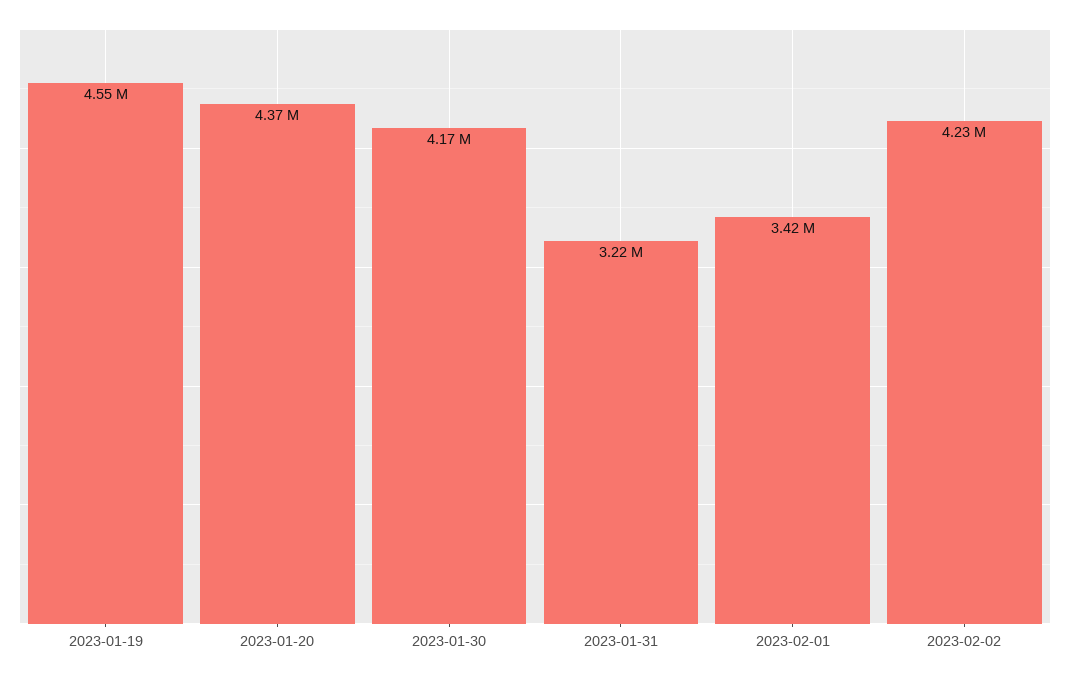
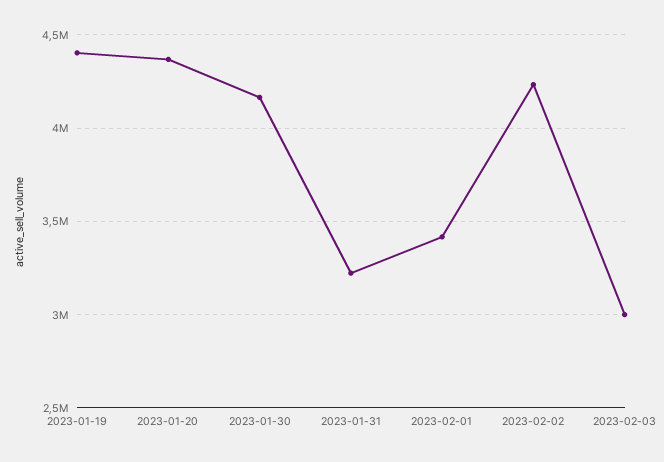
2023-01-19: 4550000 -> 4400000
2023-02-03: none -> 3000000

